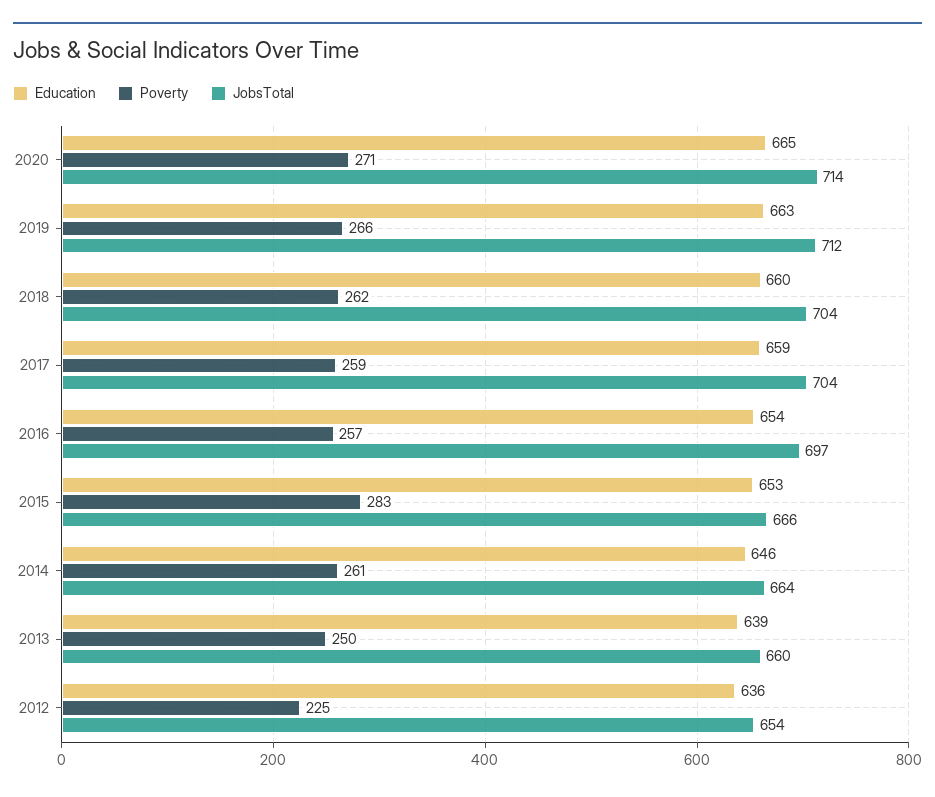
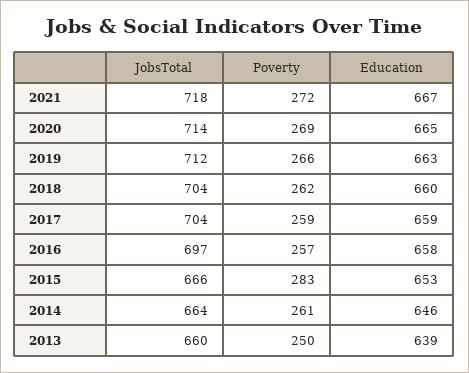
Poverty, 2020: 271 -> 269
Education, 2016: 654 -> 658
Education, 2012: 636 -> none
Poverty, 2012: 225 -> none
JobsTotal, 2012: 654 -> none
JobsTotal, 2021: none -> 718
Poverty, 2021: none -> 272
Education, 2021: none -> 667

